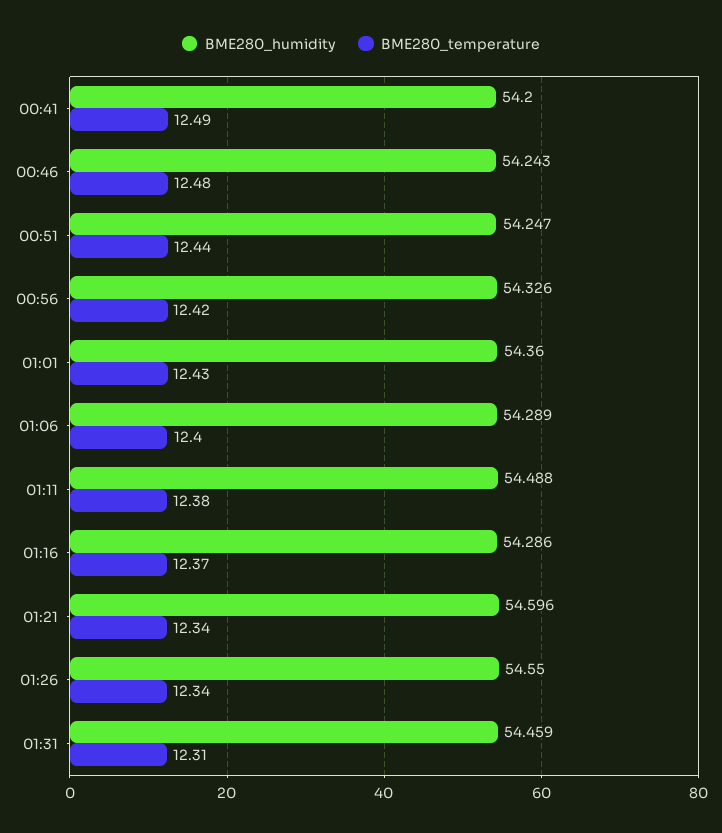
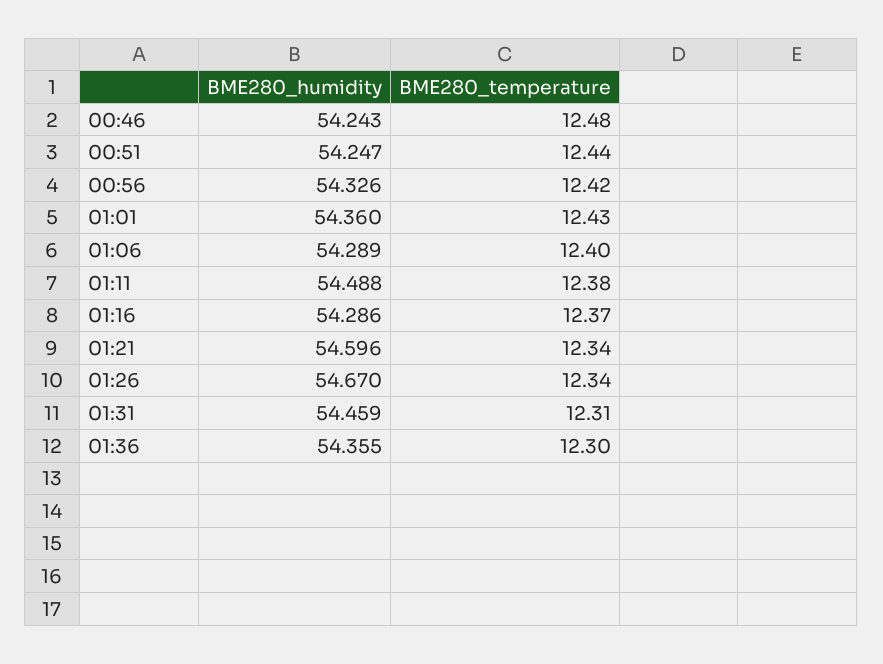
BME280_humidity, 00:41: 54.2 -> none
BME280_temperature, 00:41: 12.49 -> none
BME280_humidity, 01:26: 54.55 -> 54.67
BME280_humidity, 01:36: none -> 54.355
BME280_temperature, 01:36: none -> 12.3

